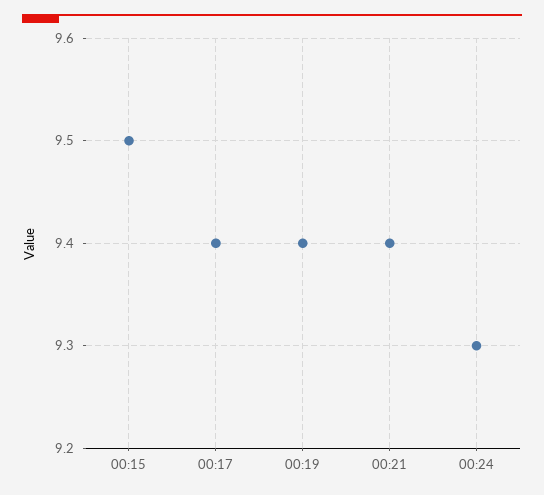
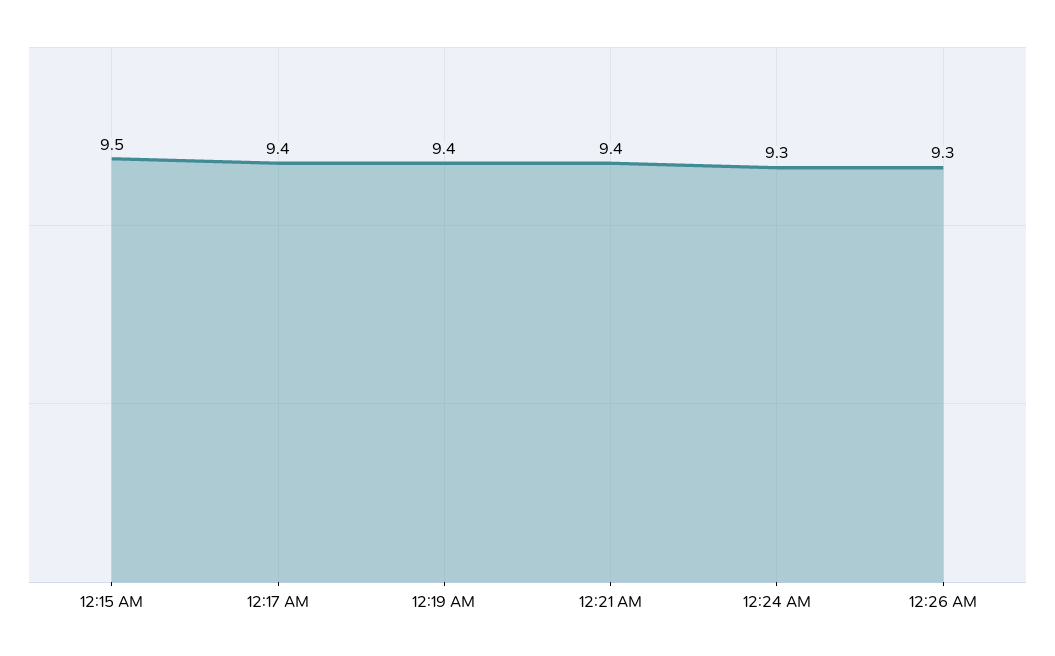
12:26 AM: none -> 9.3

